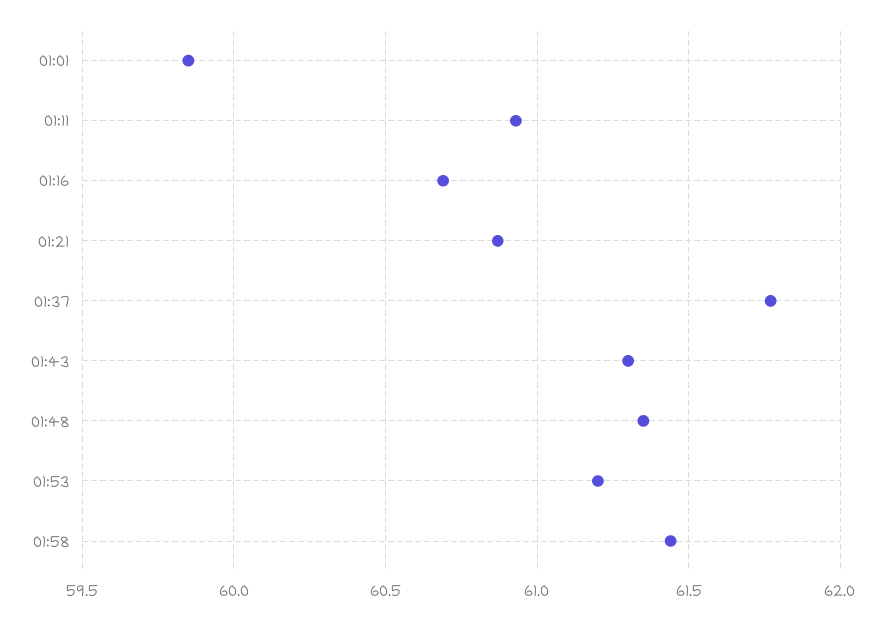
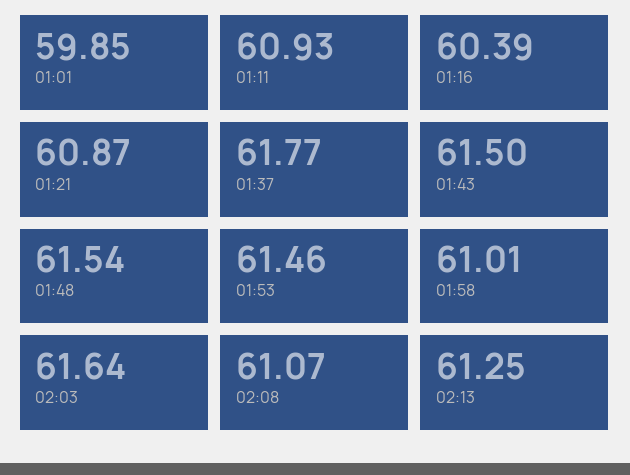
01:16: 60.7 -> 60.39
01:43: 61.3 -> 61.5
01:48: 61.35 -> 61.54
01:53: 61.2 -> 61.46
01:58: 61.45 -> 61.01
02:03: none -> 61.64
02:08: none -> 61.07
02:13: none -> 61.25

